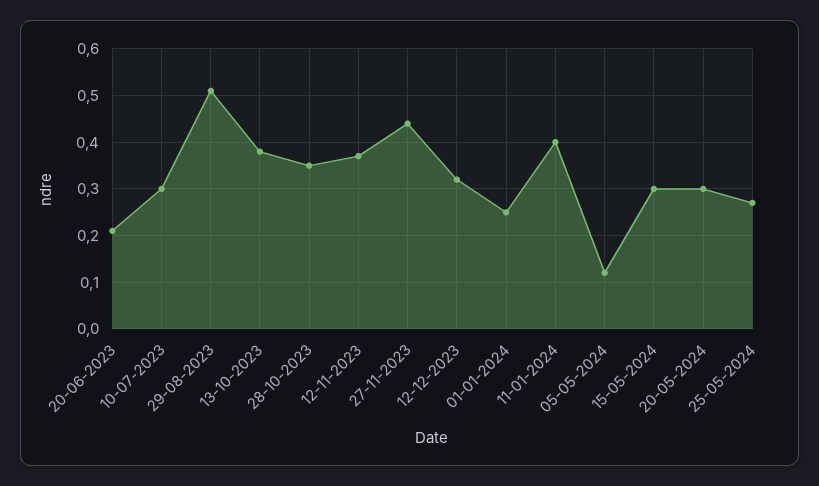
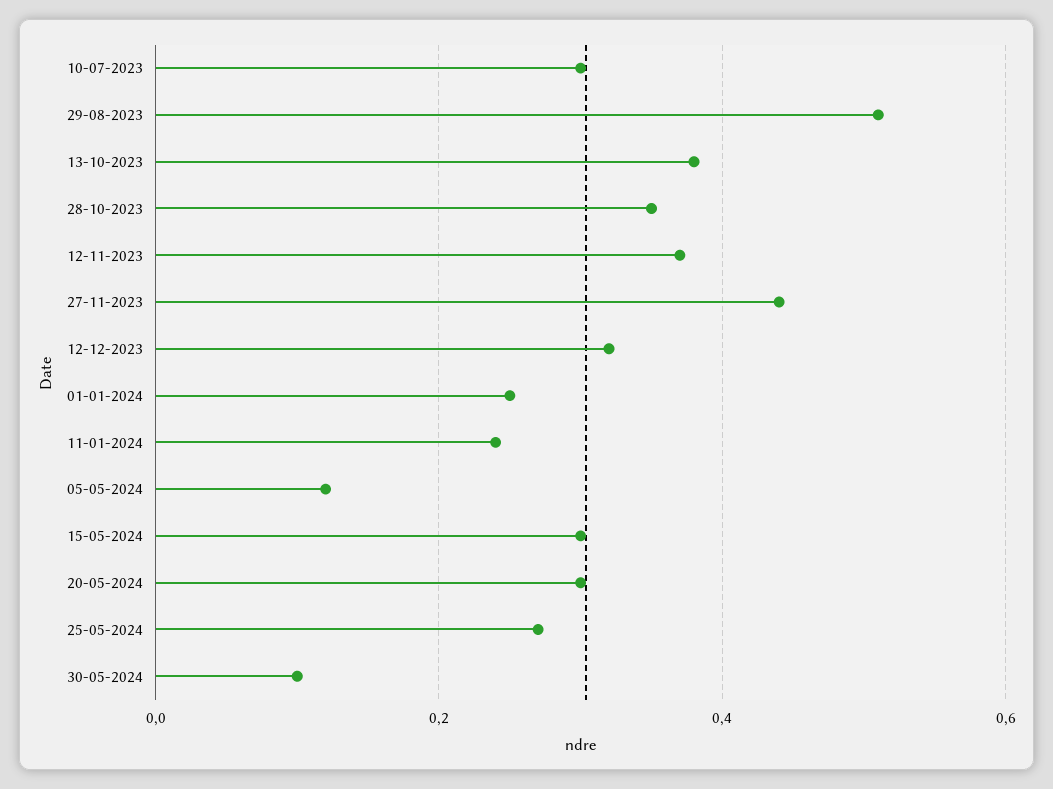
20-06-2023: 0.2 -> none
11-01-2024: 0.4 -> 0.25
30-05-2024: none -> 0.1

